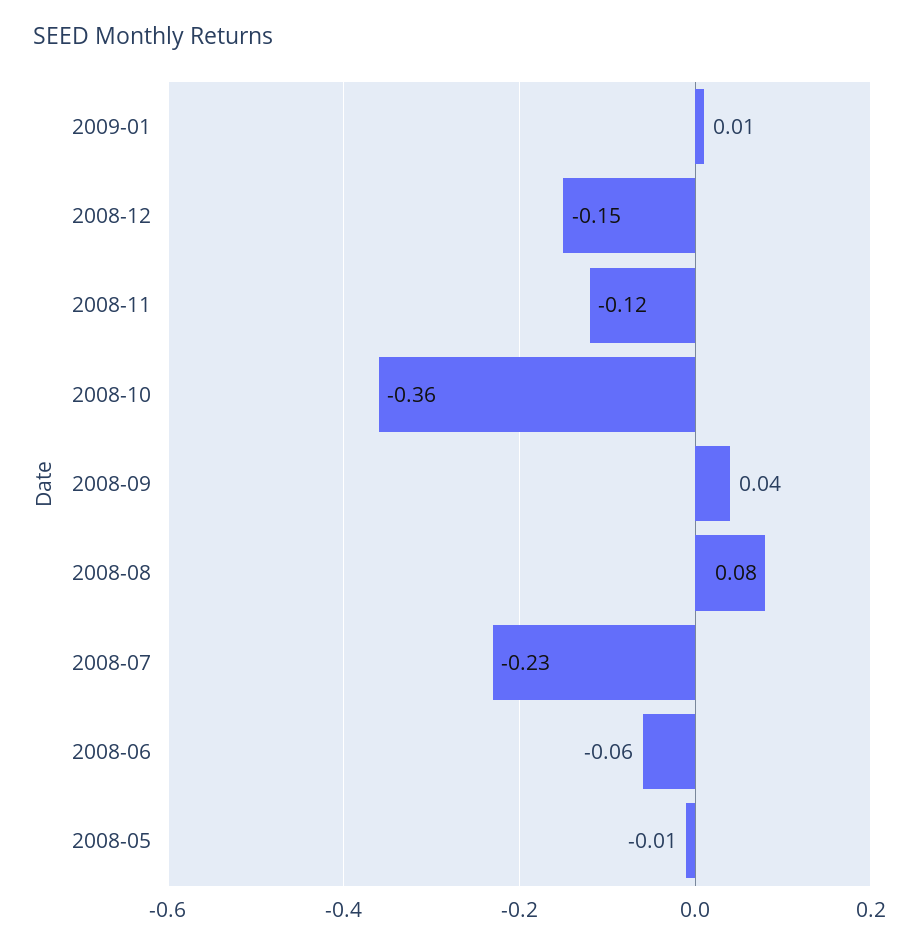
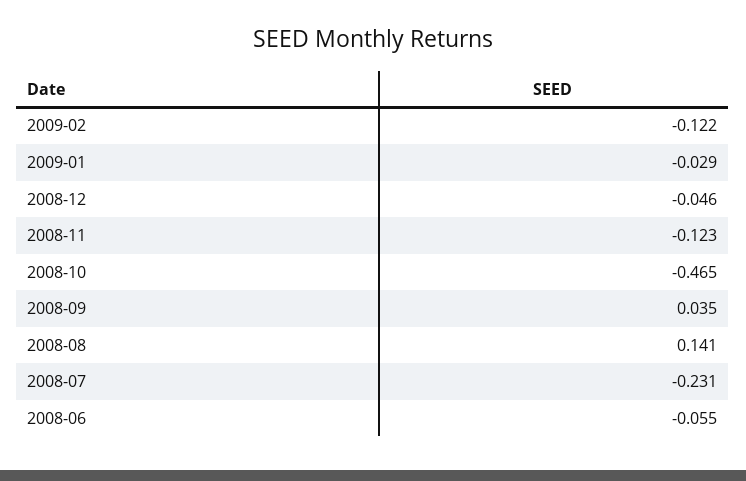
2009-01: 0.01 -> -0.029
2008-12: -0.15 -> -0.046
2008-10: -0.36 -> -0.465
2008-08: 0.08 -> 0.141
2008-05: -0.01 -> none
2009-02: none -> -0.122

